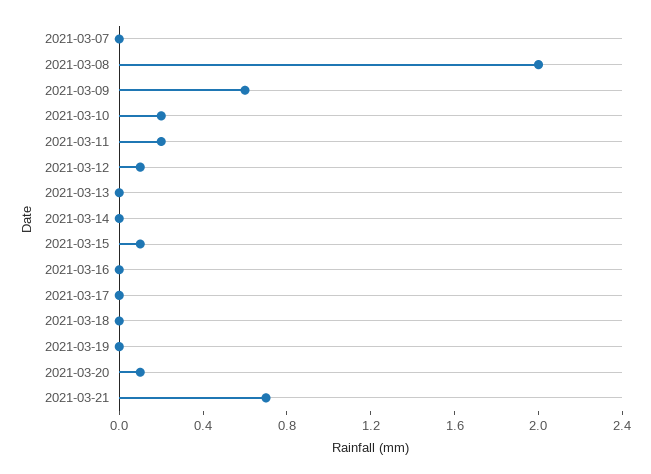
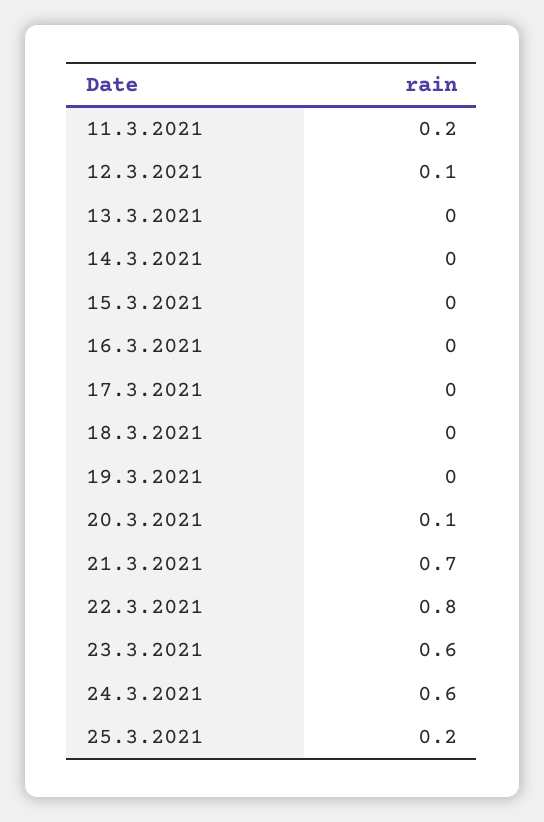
2021-03-07: 0 -> none
2021-03-08: 2 -> none
2021-03-09: 0.6 -> none
2021-03-10: 0.2 -> none
2021-03-15: 0.1 -> 0
22.3.2021: none -> 0.8
23.3.2021: none -> 0.6
24.3.2021: none -> 0.6
25.3.2021: none -> 0.2

